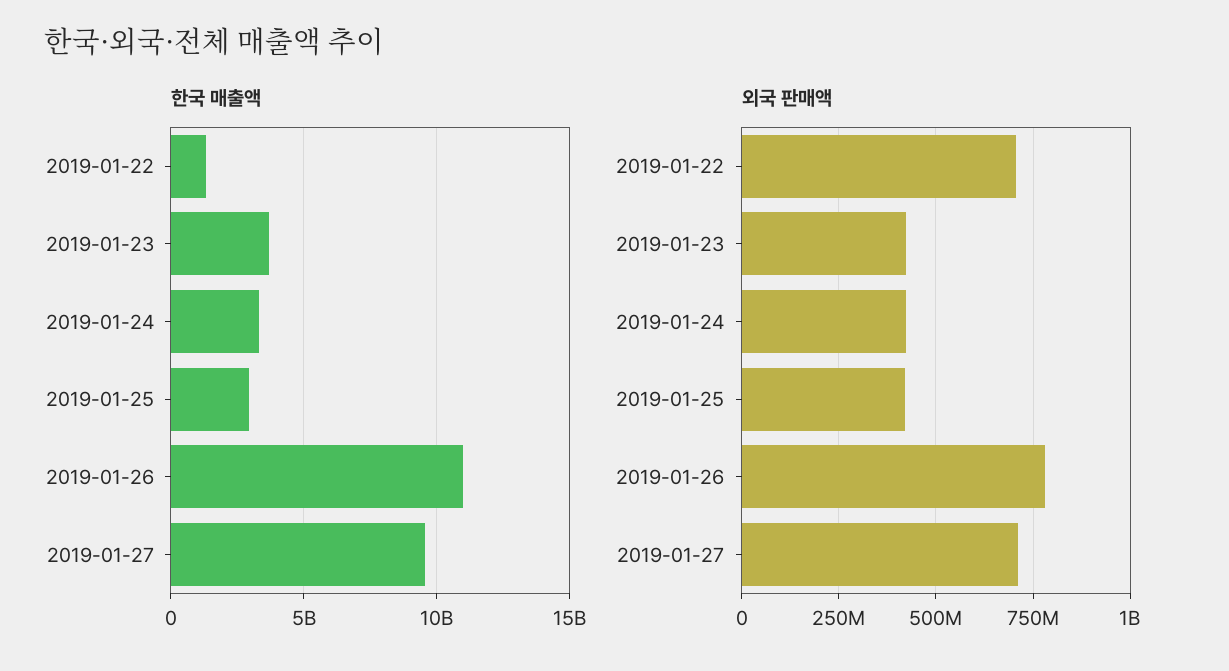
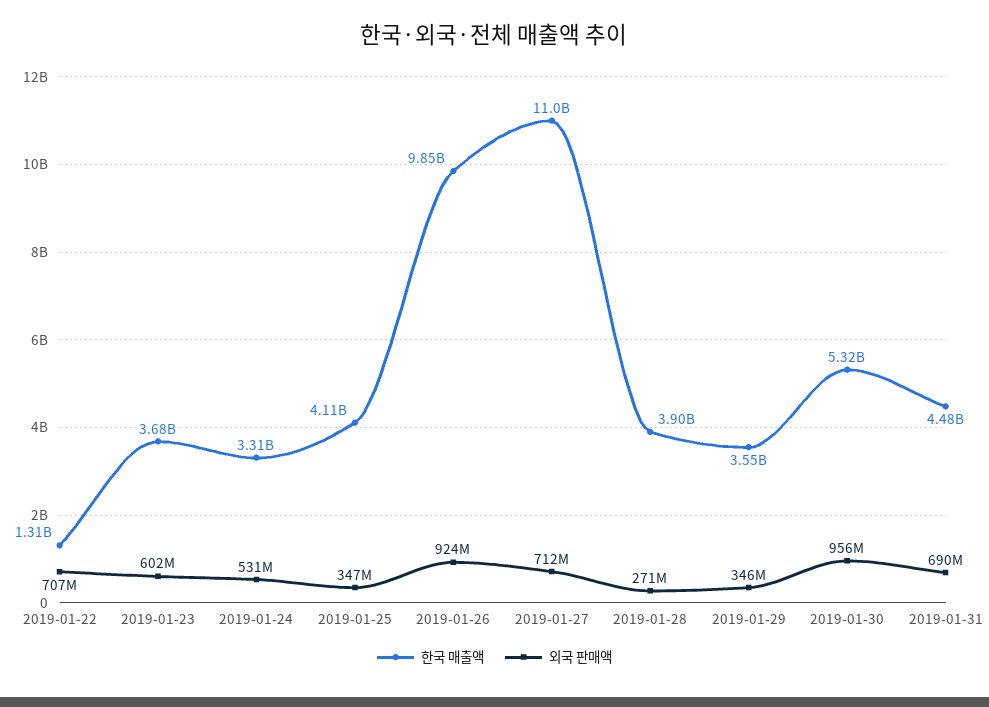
한국 매출액, 2019-01-25: 3000000000 -> 4110000000
한국 매출액, 2019-01-26: 11000000000 -> 9850000000
한국 매출액, 2019-01-27: 9500000000 -> 11000000000
외국 판매액, 2019-01-23: 425000000 -> 602000000
외국 판매액, 2019-01-24: 425000000 -> 531000000
외국 판매액, 2019-01-25: 425000000 -> 347000000
외국 판매액, 2019-01-26: 775000000 -> 924000000
한국 매출액, 2019-01-28: none -> 3900000000
외국 판매액, 2019-01-28: none -> 271000000
한국 매출액, 2019-01-29: none -> 3550000000
외국 판매액, 2019-01-29: none -> 346000000
한국 매출액, 2019-01-30: none -> 5320000000
외국 판매액, 2019-01-30: none -> 956000000
한국 매출액, 2019-01-31: none -> 4480000000
외국 판매액, 2019-01-31: none -> 690000000

